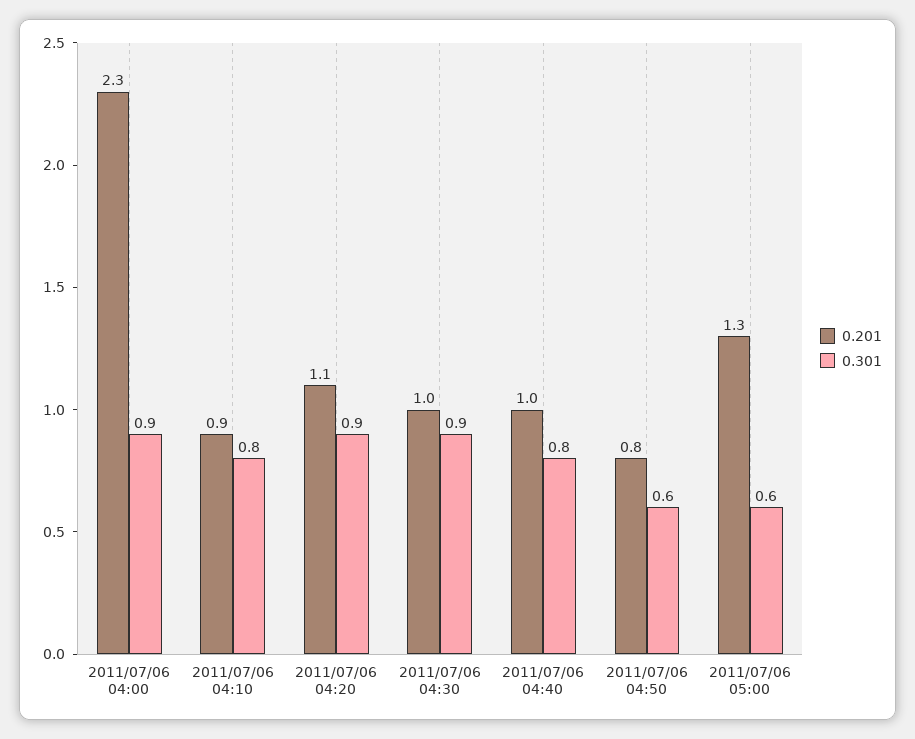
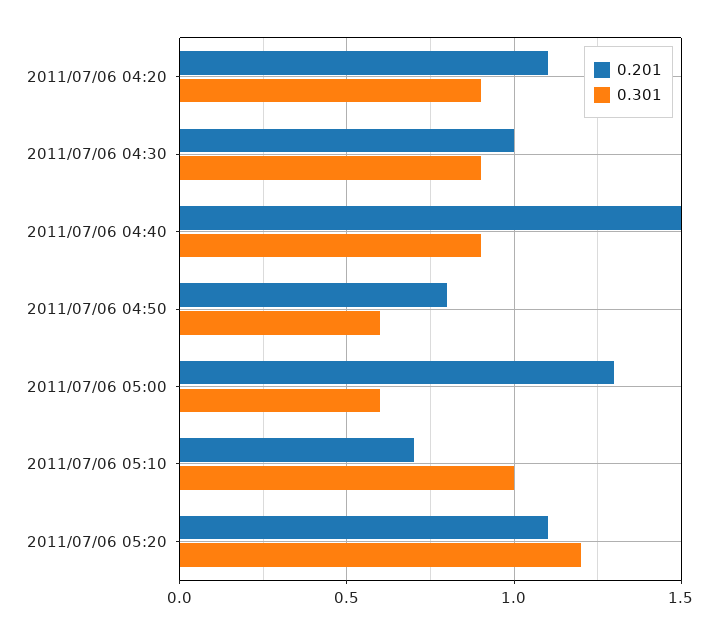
0.201, 2011/07/06 04:00: 2.3 -> none
0.301, 2011/07/06 04:00: 0.9 -> none
0.201, 2011/07/06 04:10: 0.9 -> none
0.301, 2011/07/06 04:10: 0.8 -> none
0.201, 2011/07/06 04:40: 1 -> 1.5
0.301, 2011/07/06 04:40: 0.8 -> 0.9
0.201, 2011/07/06 05:10: none -> 0.7
0.301, 2011/07/06 05:10: none -> 1
0.201, 2011/07/06 05:20: none -> 1.1
0.301, 2011/07/06 05:20: none -> 1.2

